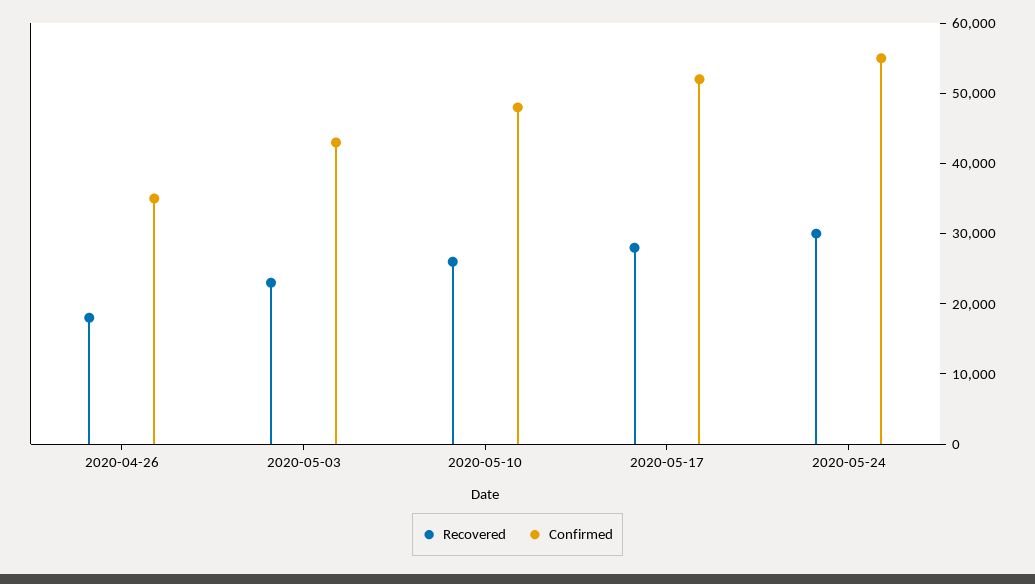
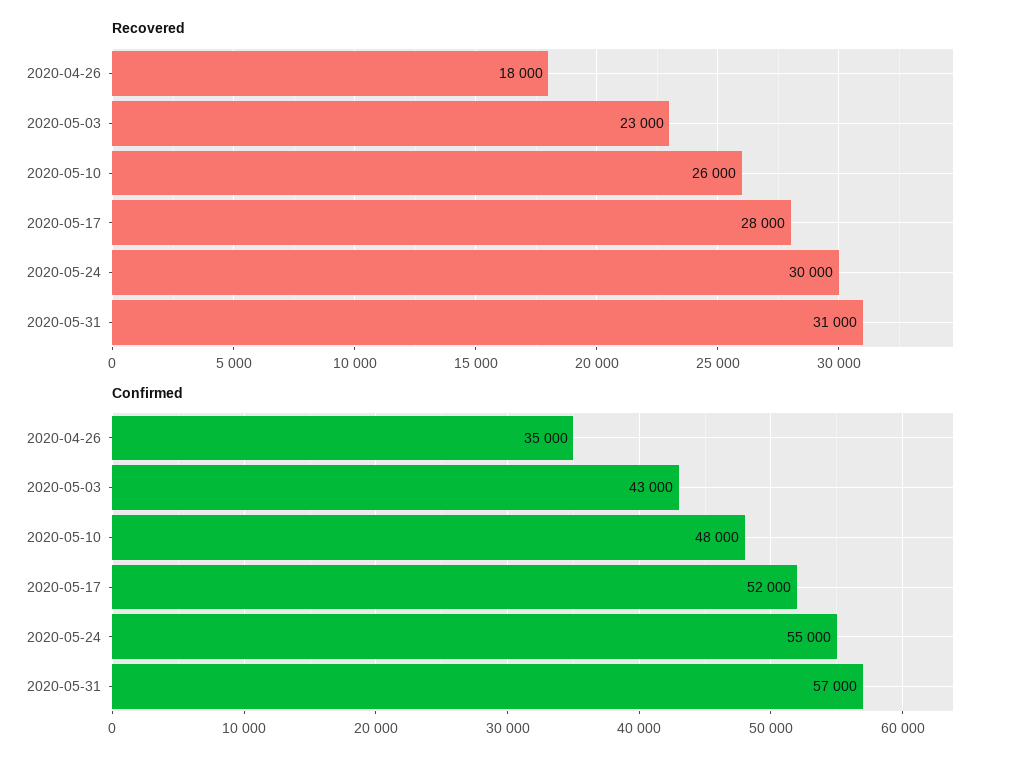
Recovered, 2020-05-31: none -> 31000
Confirmed, 2020-05-31: none -> 57000

